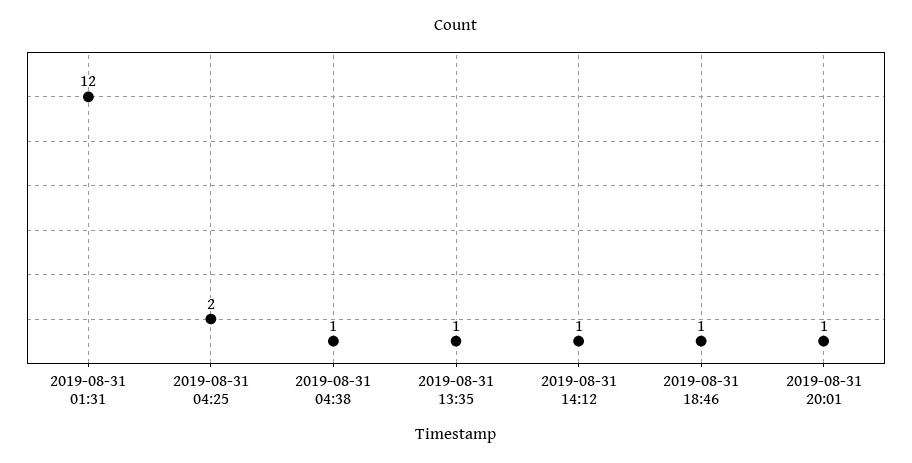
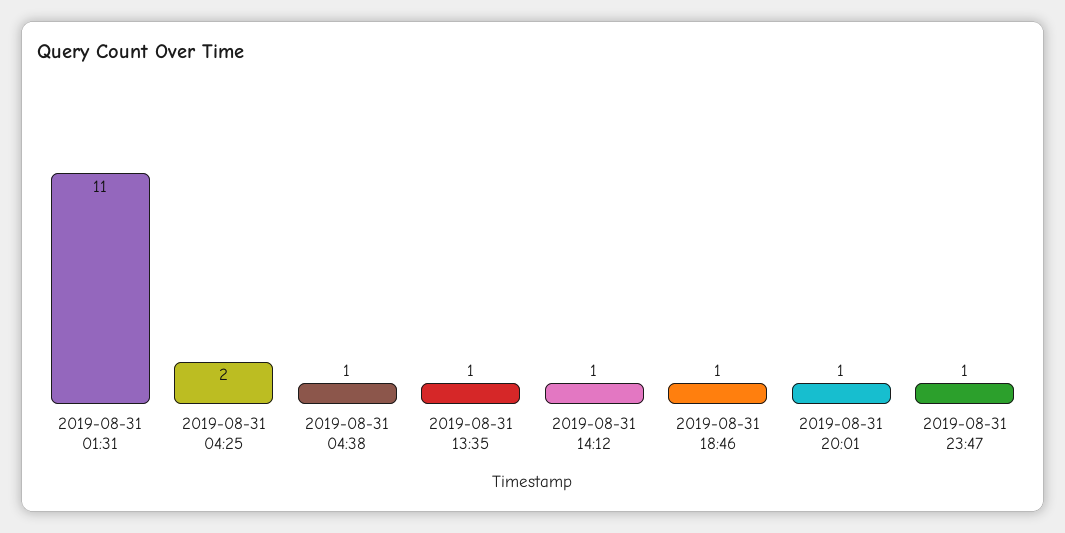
2019-08-31 01:31: 12 -> 11
2019-08-31 23:47: none -> 1

